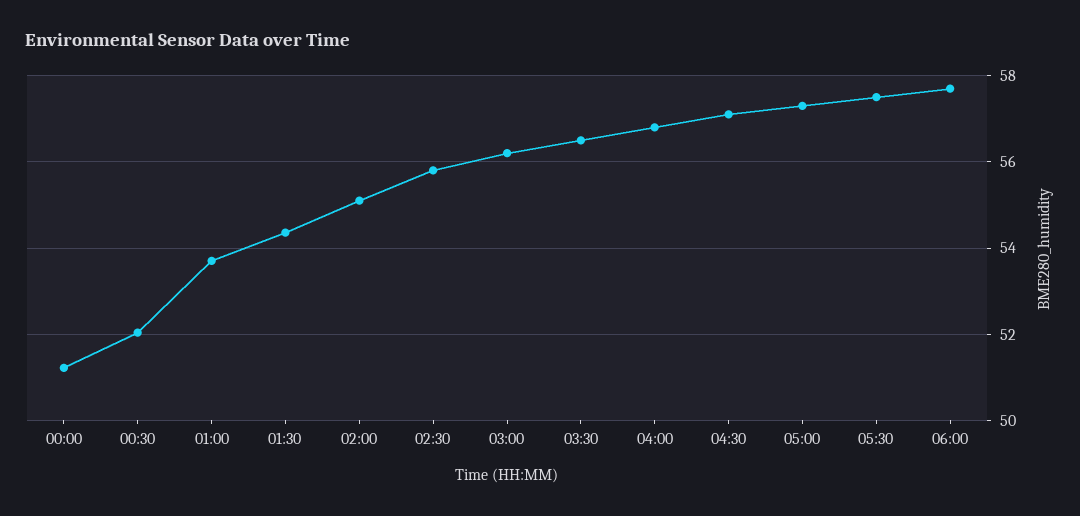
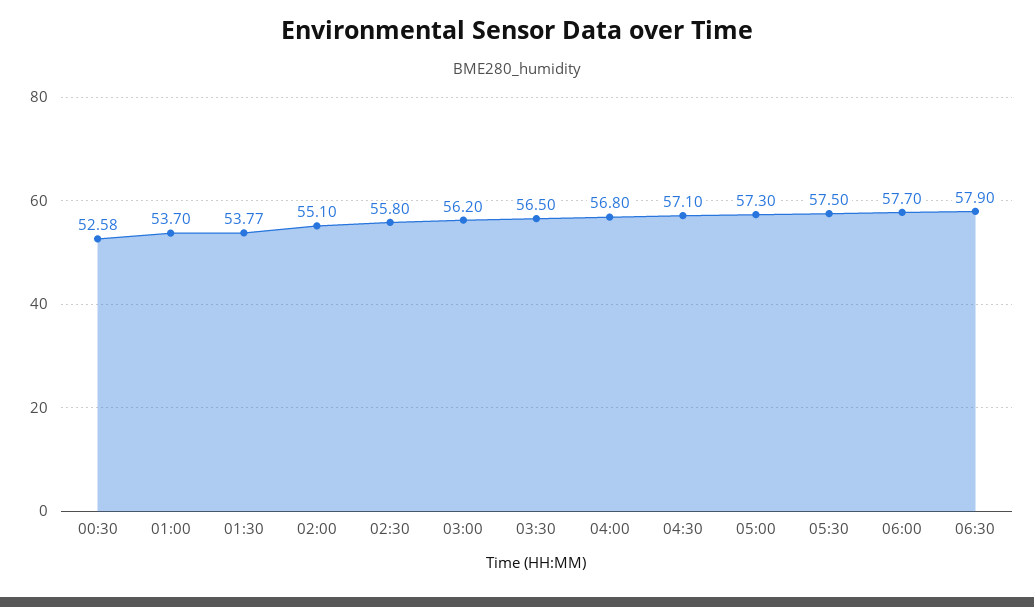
00:00: 51.2 -> none
00:30: 52 -> 52.58
01:30: 54.4 -> 53.77
06:30: none -> 57.9

